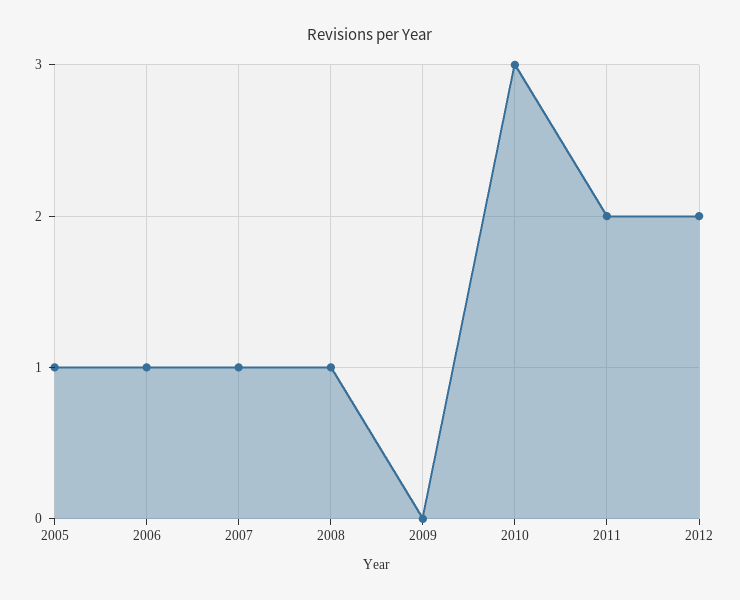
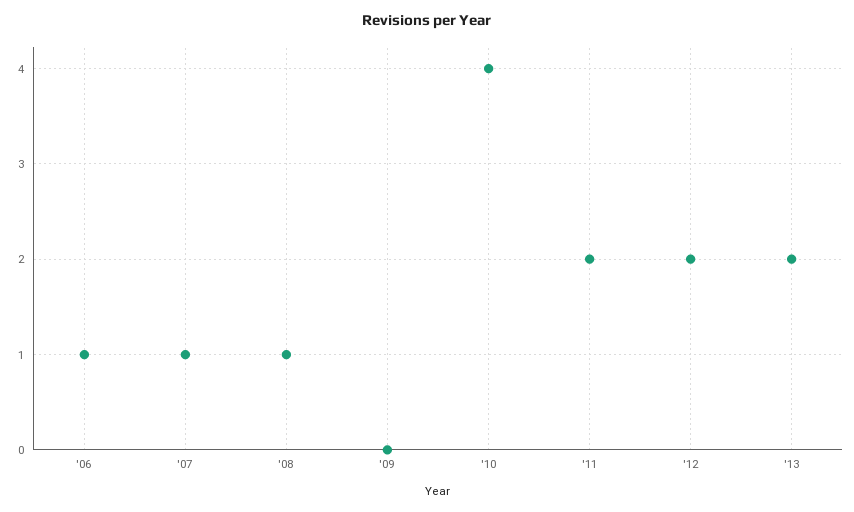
2005: 1 -> none
2010: 3 -> 4
'13: none -> 2

